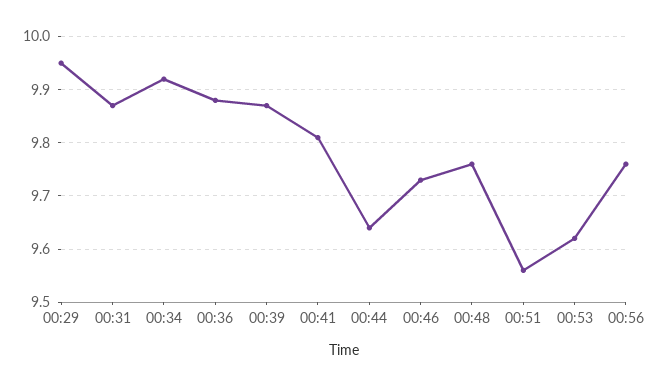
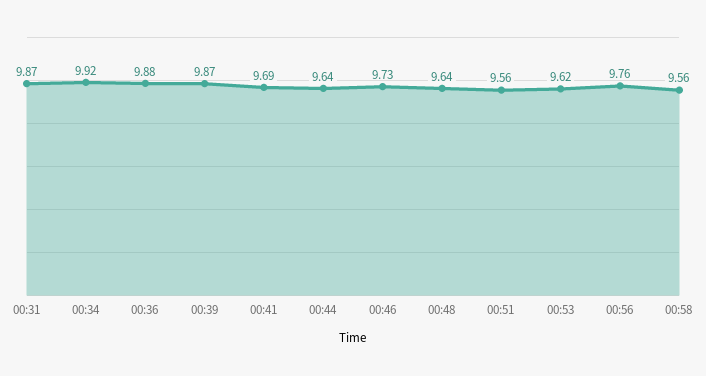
00:29: 9.95 -> none
00:41: 9.8 -> 9.69
00:48: 9.75 -> 9.64
00:58: none -> 9.56

